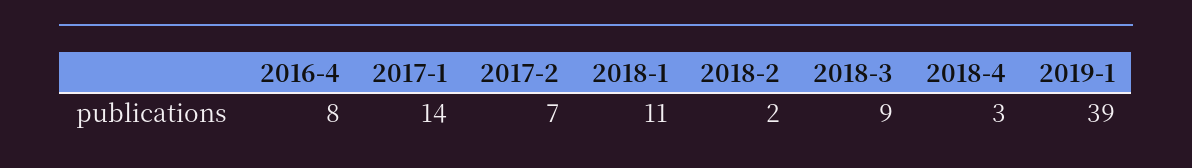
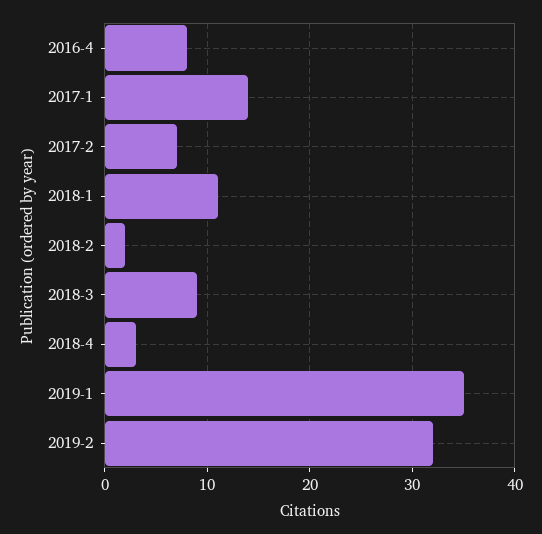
2019-1: 39 -> 35
2019-2: none -> 32

